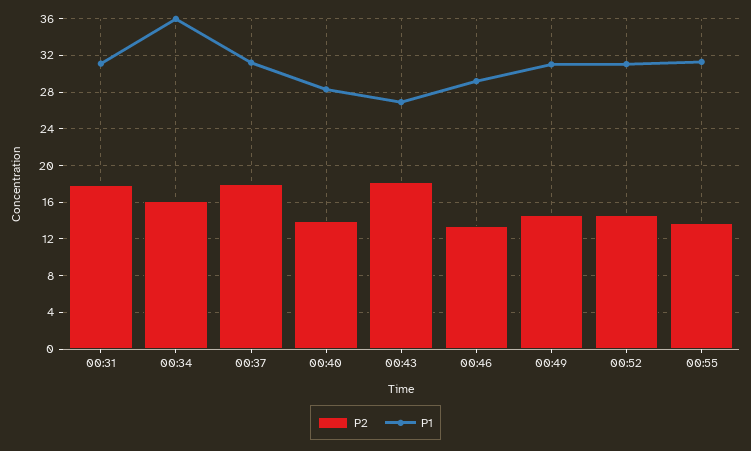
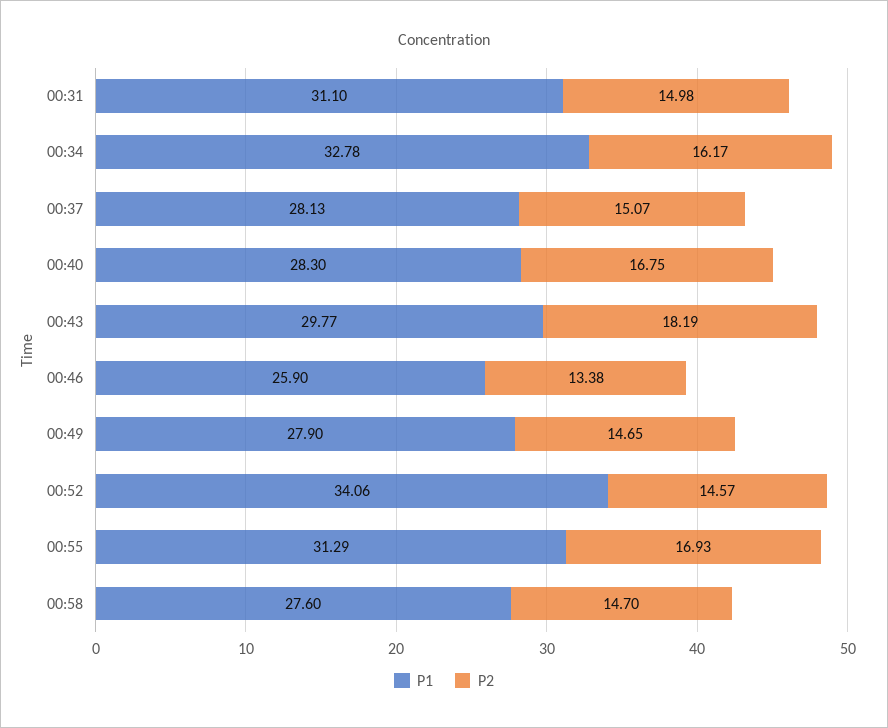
P2, 00:31: 18 -> 14.98
P1, 00:34: 36 -> 32.78
P2, 00:37: 18 -> 15.07
P1, 00:37: 31 -> 28.13
P2, 00:40: 14 -> 16.75
P1, 00:43: 27 -> 29.77
P1, 00:46: 29 -> 25.9
P1, 00:49: 31 -> 27.9
P1, 00:52: 31 -> 34.06
P2, 00:55: 14 -> 16.93
P1, 00:58: none -> 27.6
P2, 00:58: none -> 14.7

